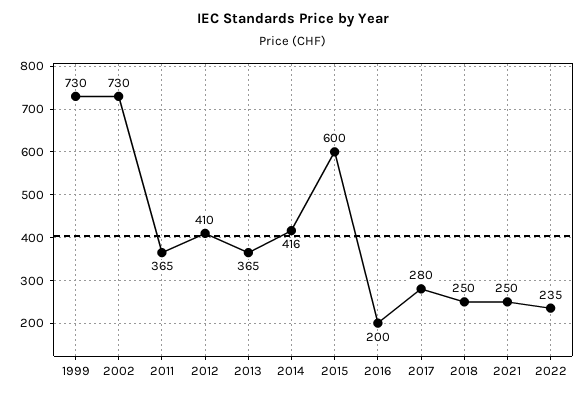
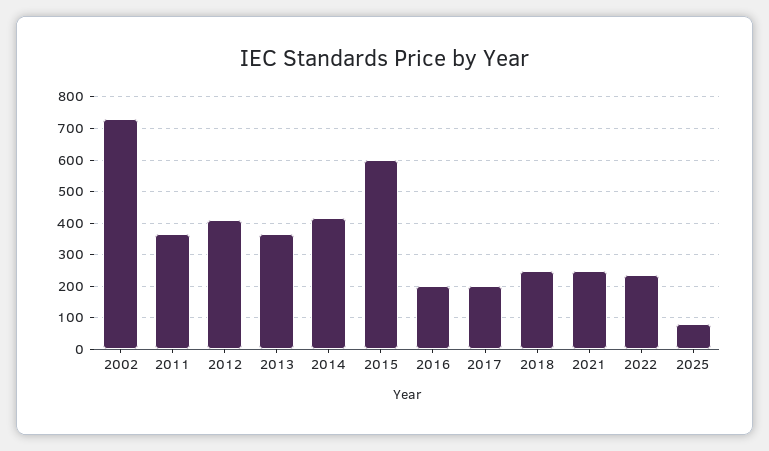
1999: 730 -> none
2017: 280 -> 200
2025: none -> 80

